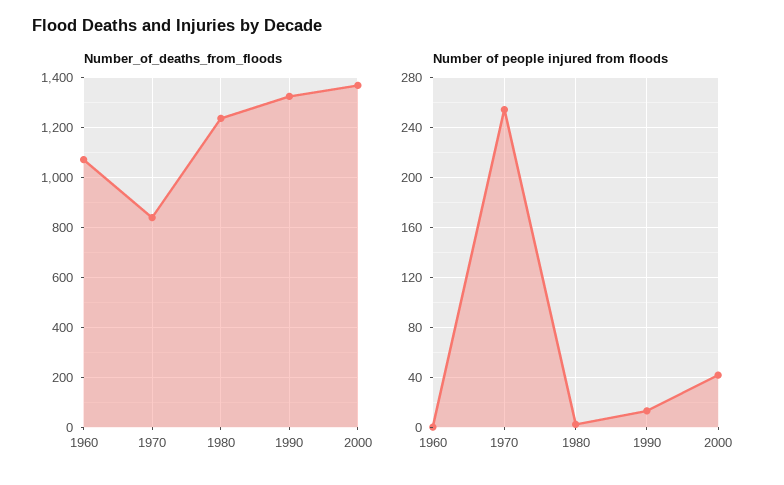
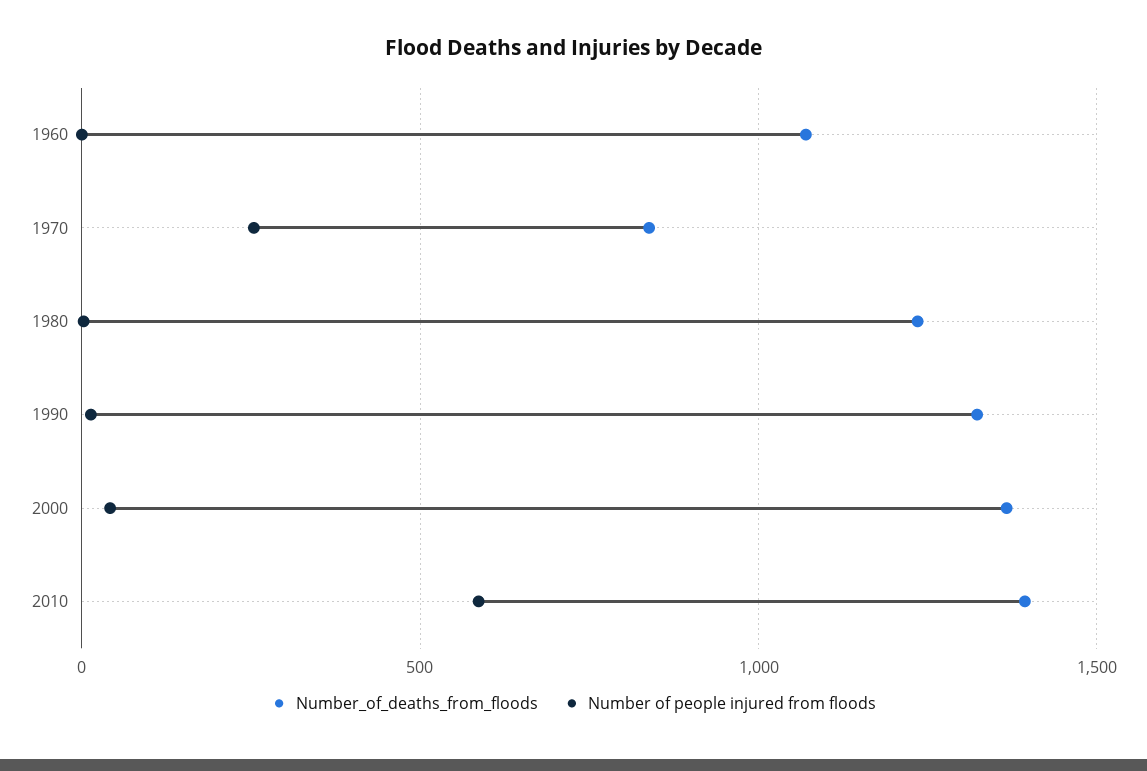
Number_of_deaths_from_floods, 2010: none -> 1400
Number of people injured from floods, 2010: none -> 600

